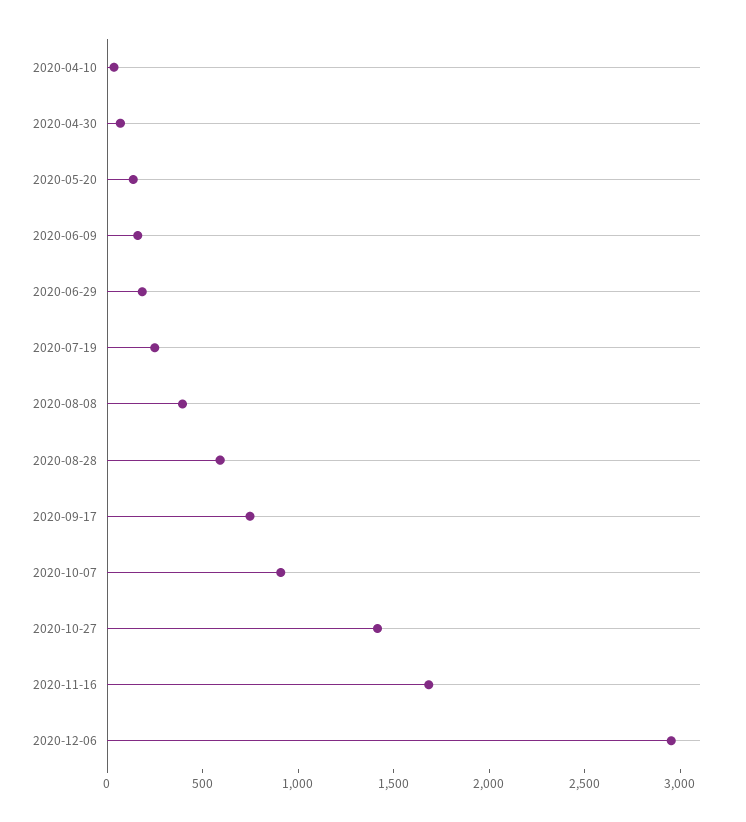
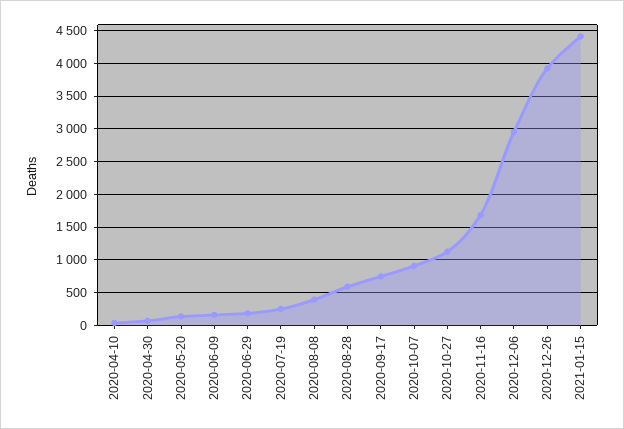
2020-10-27: 1400 -> 1100
2020-12-26: none -> 3900
2021-01-15: none -> 4400

